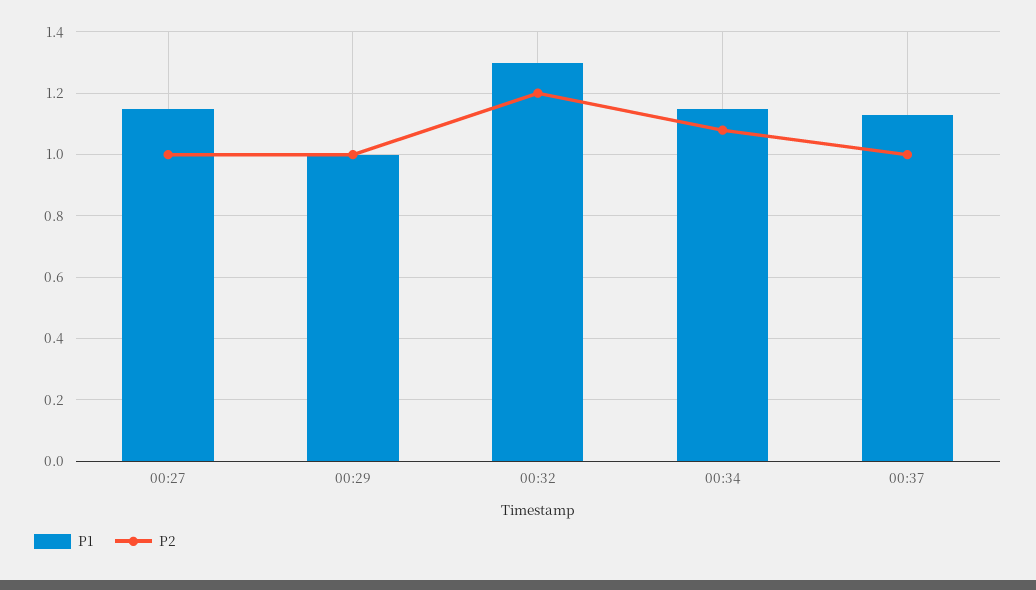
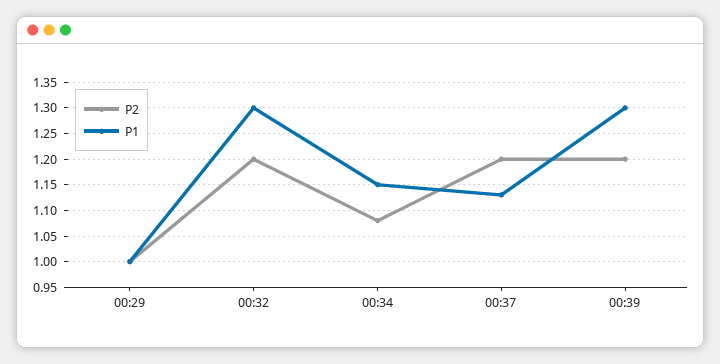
P1, 00:27: 1.15 -> none
P2, 00:27: 1 -> none
P2, 00:37: 1 -> 1.2
P2, 00:39: none -> 1.2
P1, 00:39: none -> 1.3

